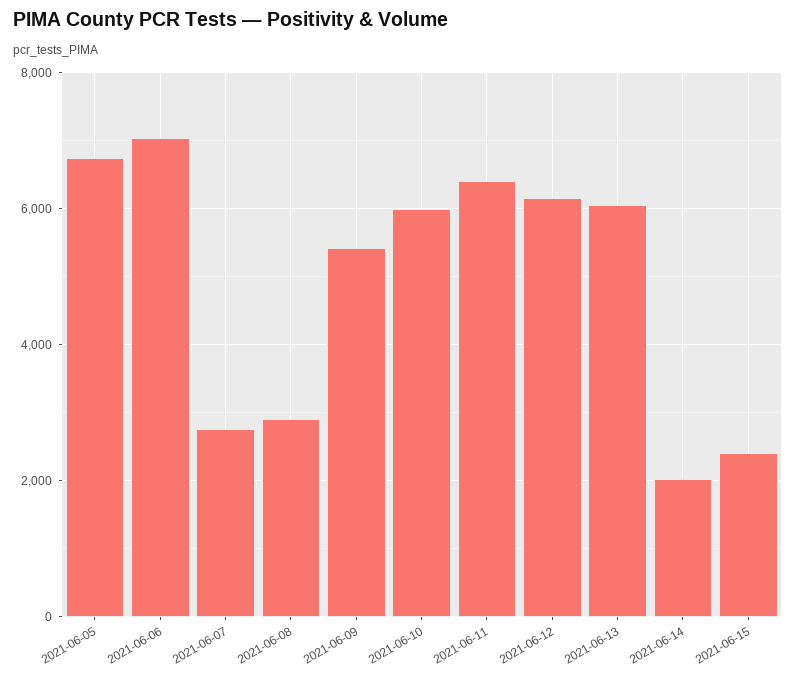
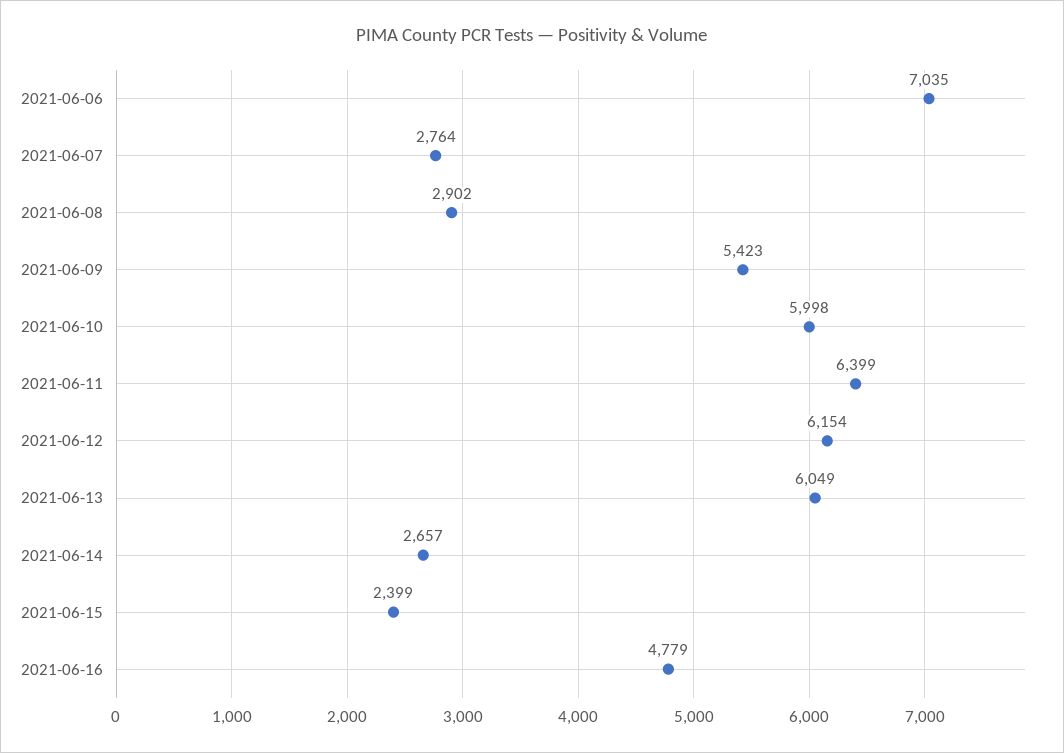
2021-06-05: 6800 -> none
2021-06-14: 2000 -> 2657
2021-06-16: none -> 4779

